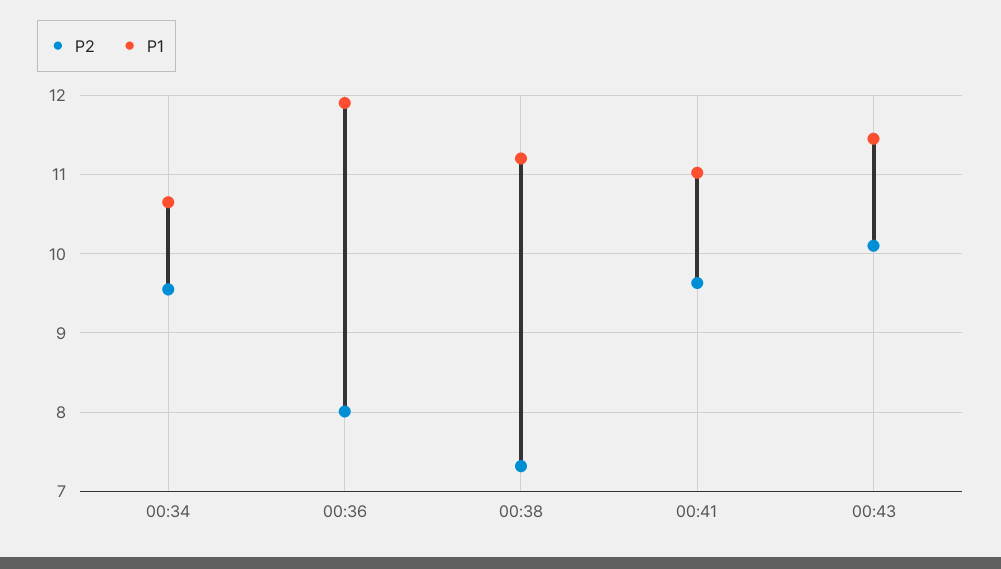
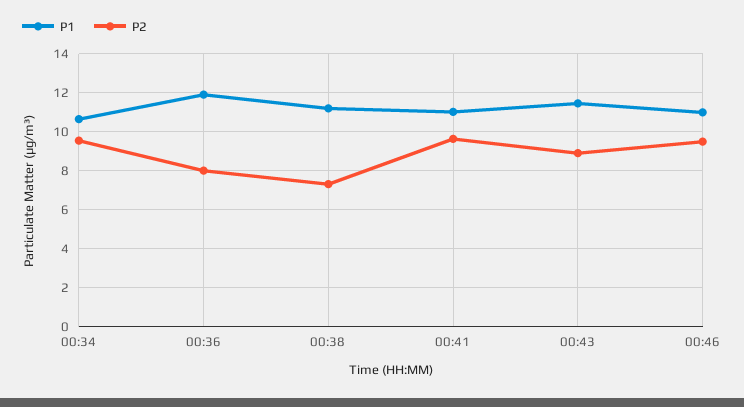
P2, 00:43: 10.1 -> 9
P1, 00:46: none -> 11
P2, 00:46: none -> 9.5

